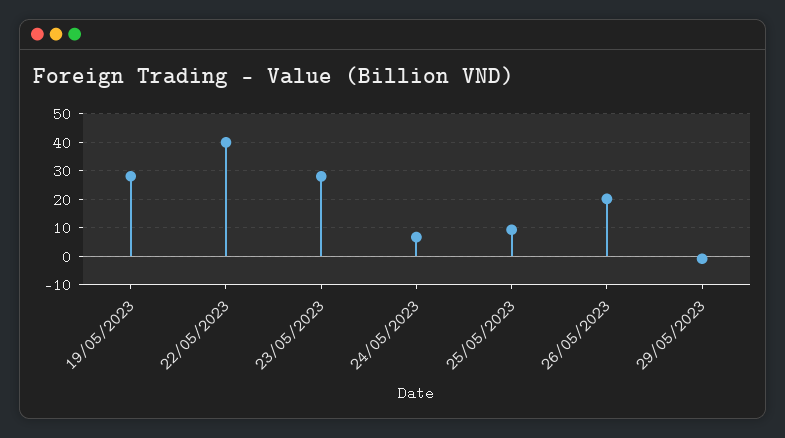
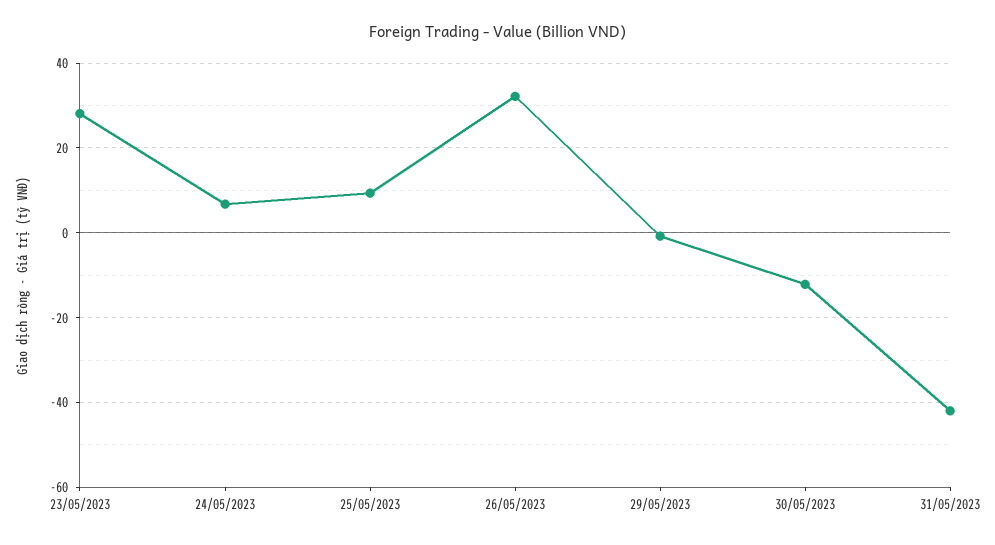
19/05/2023: 27.5 -> none
22/05/2023: 40 -> none
26/05/2023: 20 -> 32
30/05/2023: none -> -12
31/05/2023: none -> -42

